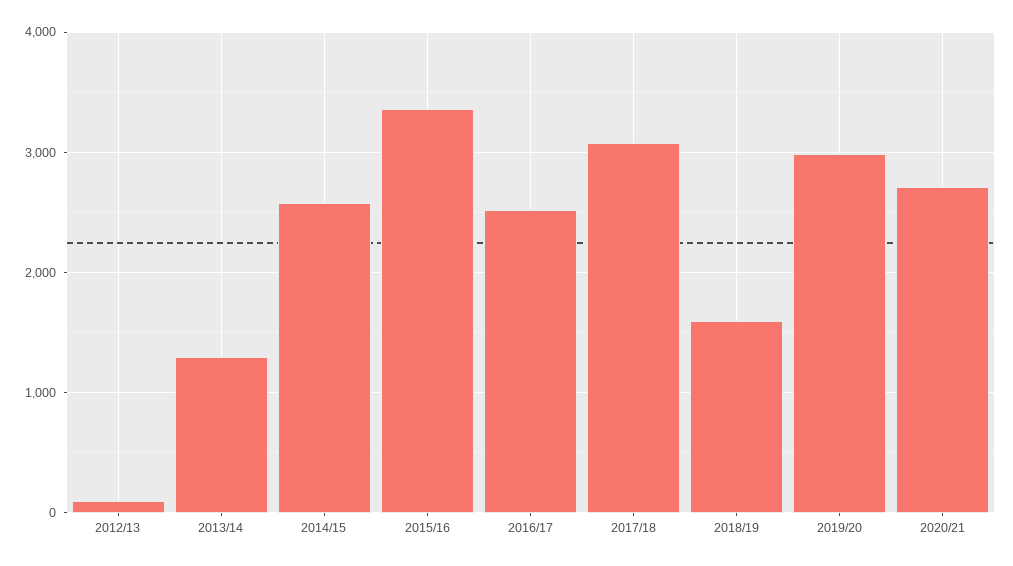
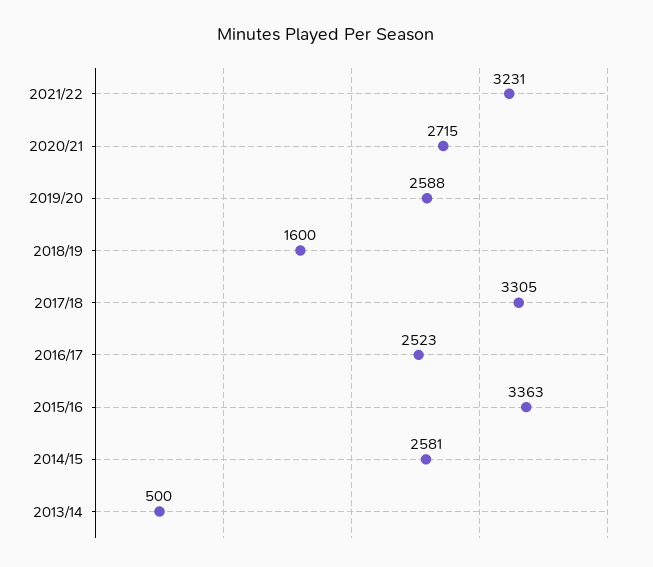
2012/13: 100 -> none
2013/14: 1300 -> 500
2017/18: 3100 -> 3305
2019/20: 3000 -> 2588
2021/22: none -> 3231

